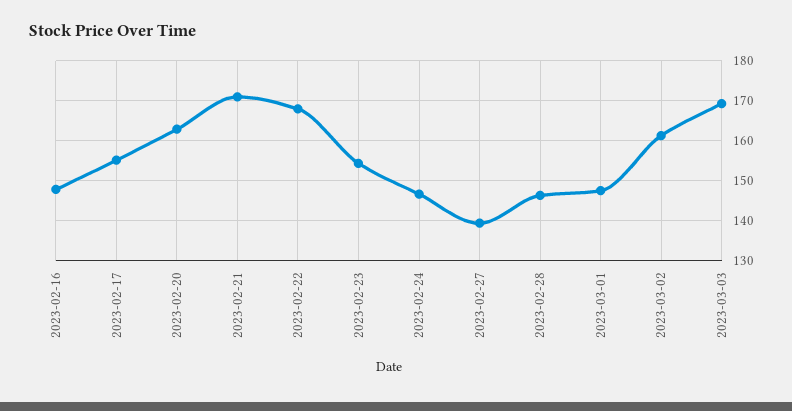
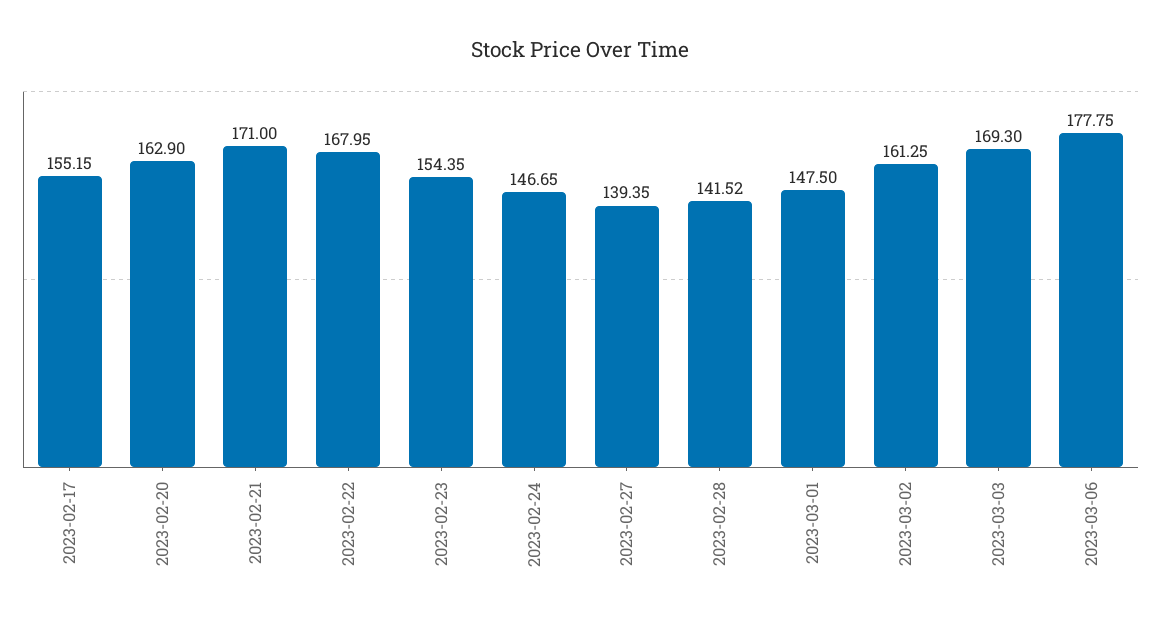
2023-02-16: 148 -> none
2023-02-28: 146 -> 141.52
2023-03-06: none -> 177.75

